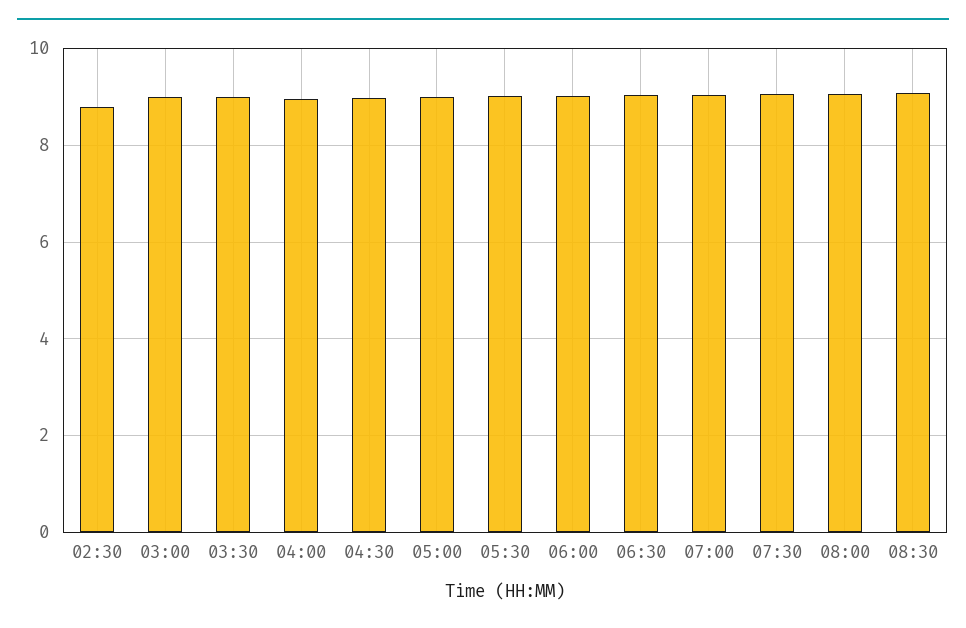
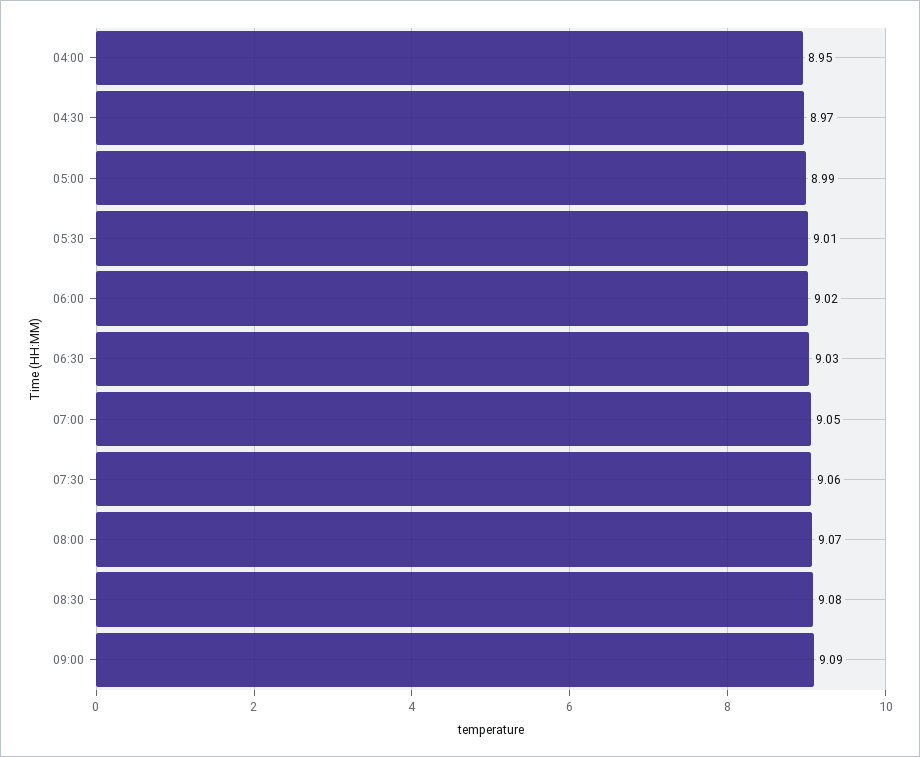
02:30: 8.8 -> none
03:00: 9 -> none
03:30: 9 -> none
09:00: none -> 9.09

